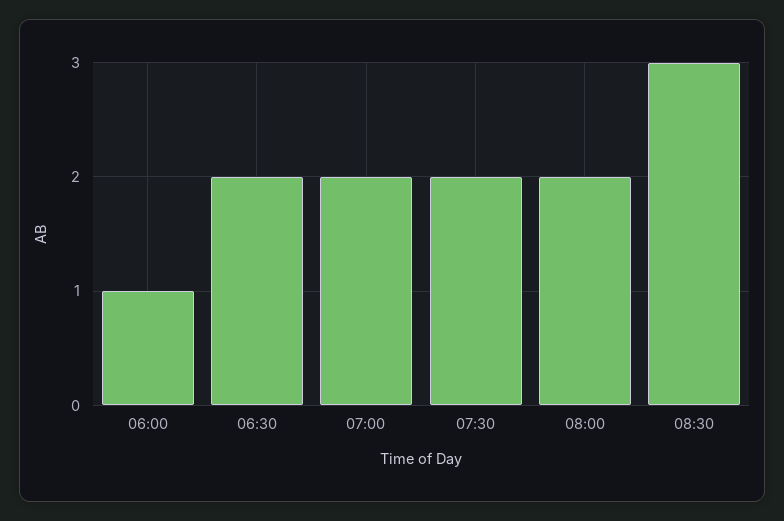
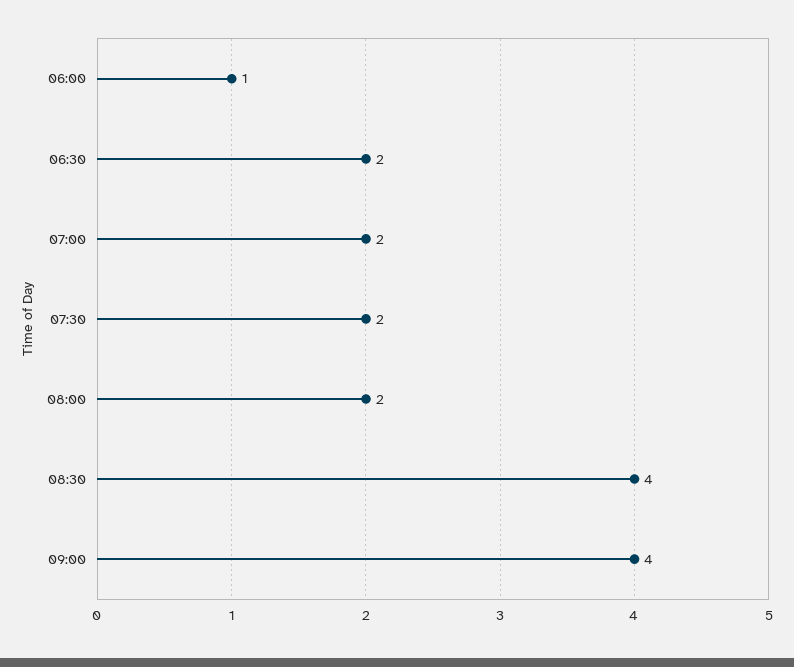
08:30: 3 -> 4
09:00: none -> 4

